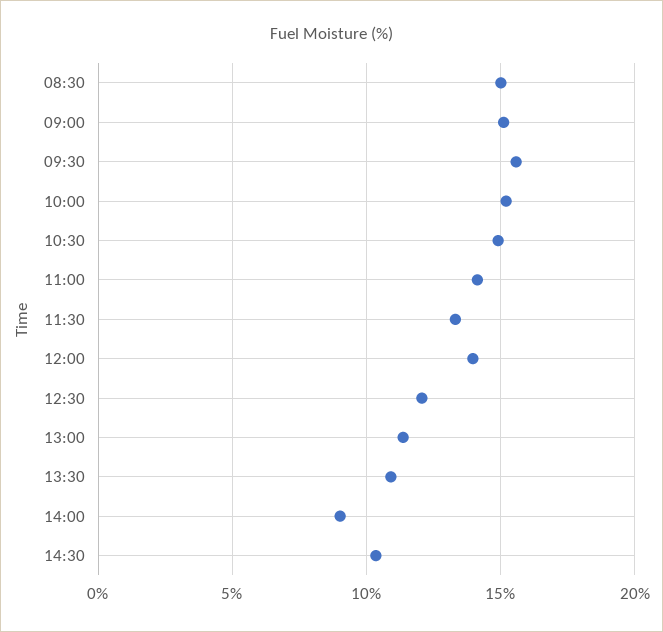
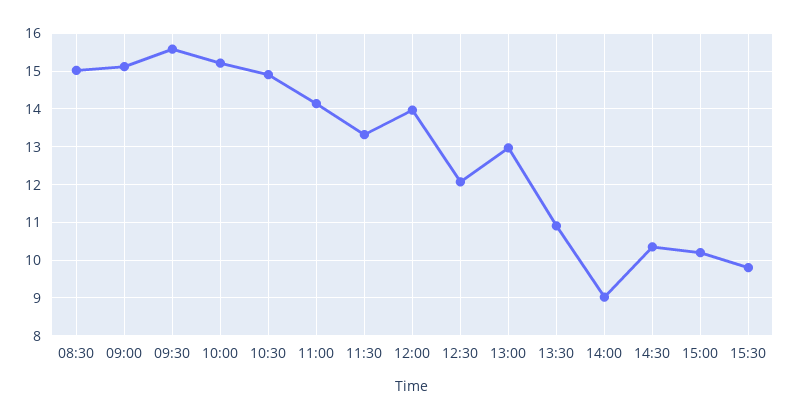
13:00: 11.5 -> 13
15:00: none -> 10.2
15:30: none -> 9.8

